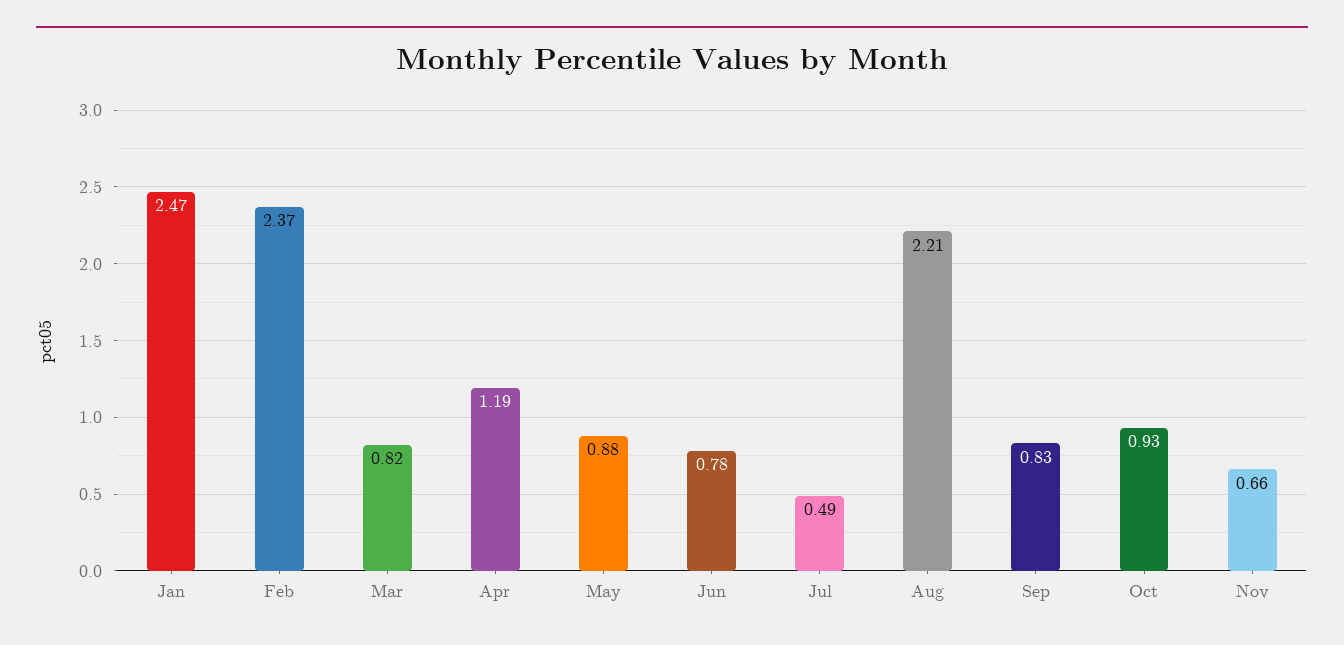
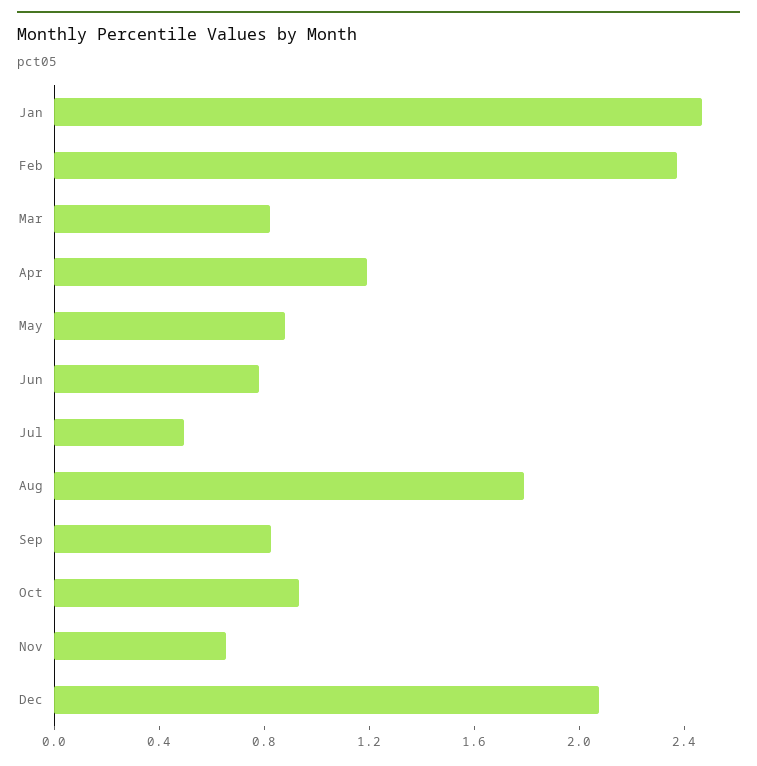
Aug: 2.21 -> 1.8
Dec: none -> 2.1

